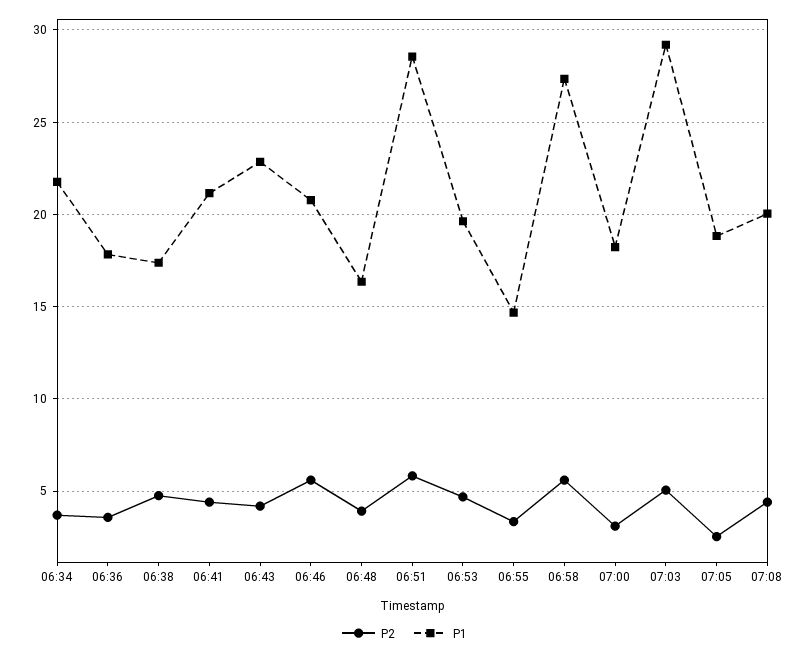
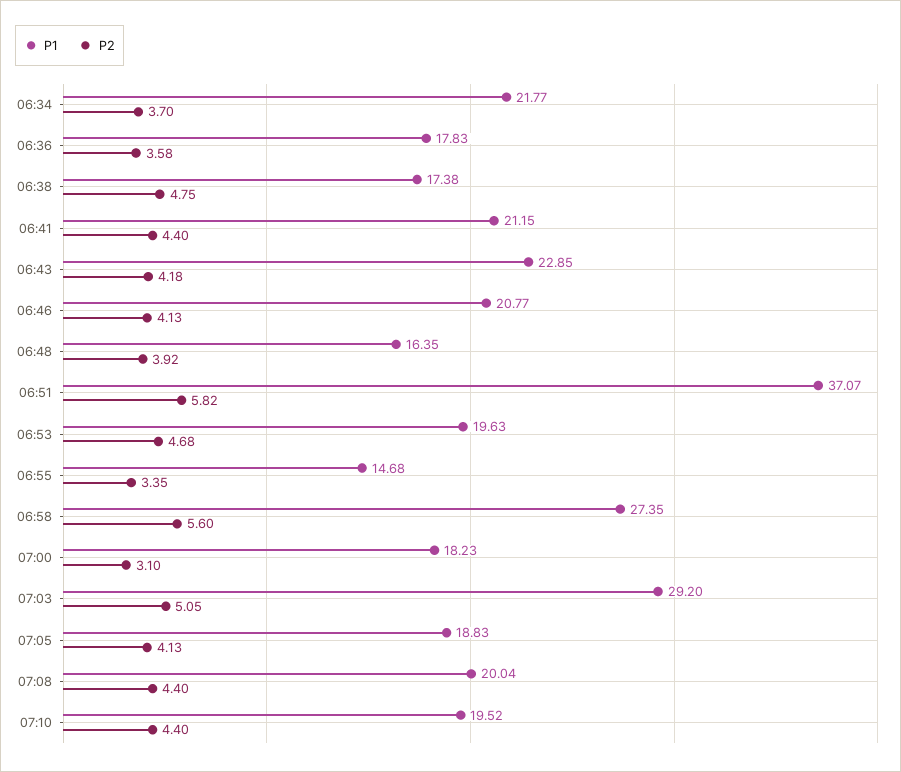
P2, 06:46: 5.5 -> 4.13
P1, 06:51: 28.5 -> 37.07
P2, 07:05: 2.5 -> 4.13
P1, 07:10: none -> 19.52
P2, 07:10: none -> 4.4

